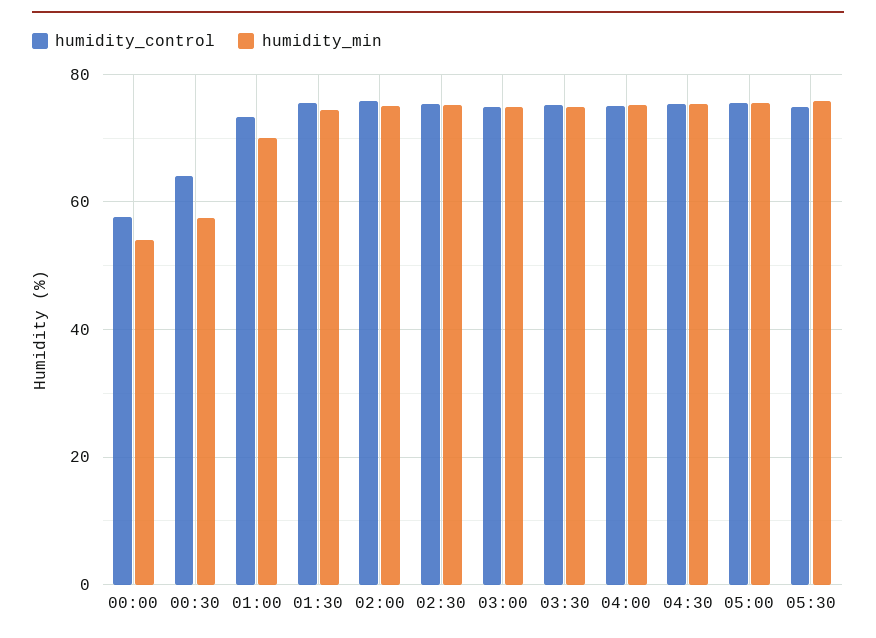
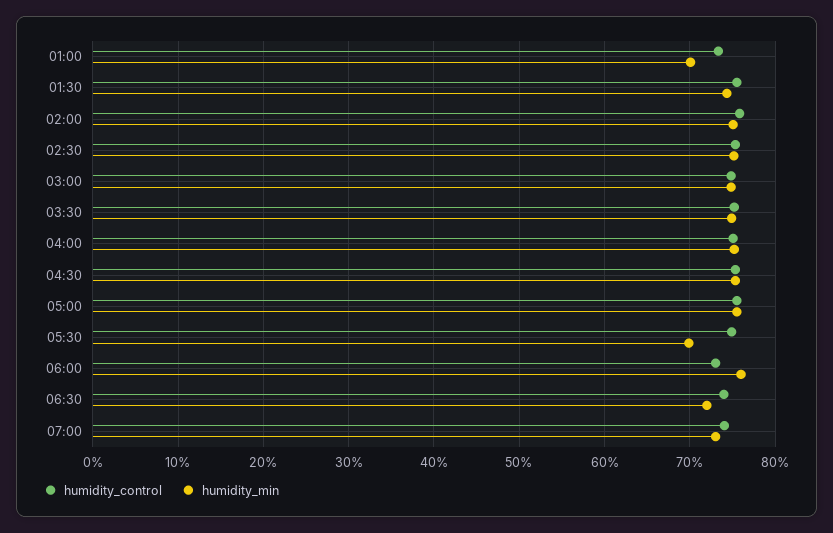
humidity_control, 00:00: 58 -> none
humidity_min, 00:00: 54 -> none
humidity_control, 00:30: 64 -> none
humidity_min, 00:30: 58 -> none
humidity_min, 05:30: 76 -> 70
humidity_control, 06:00: none -> 73
humidity_min, 06:00: none -> 76
humidity_control, 06:30: none -> 74
humidity_min, 06:30: none -> 72
humidity_control, 07:00: none -> 74
humidity_min, 07:00: none -> 73

